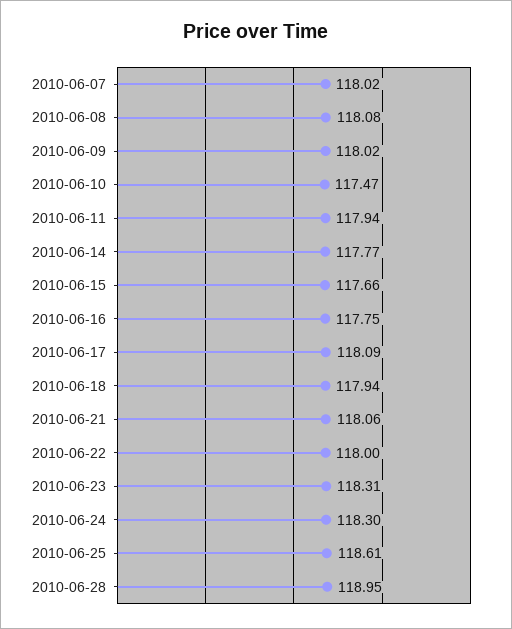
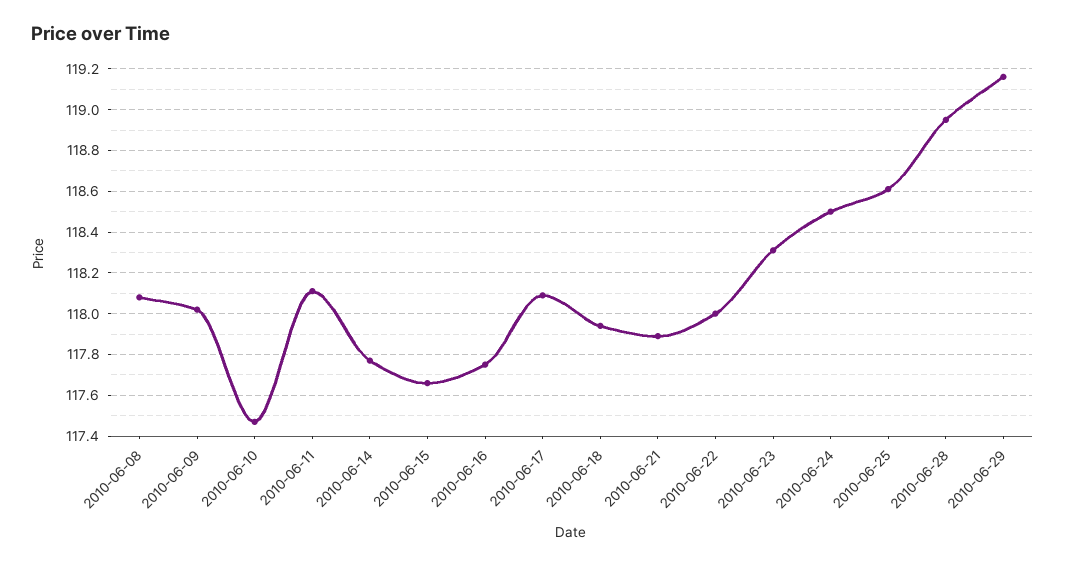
2010-06-07: 118.02 -> none
2010-06-11: 117.94 -> 118.1
2010-06-21: 118.06 -> 117.9
2010-06-24: 118.3 -> 118.5
2010-06-29: none -> 119.15

